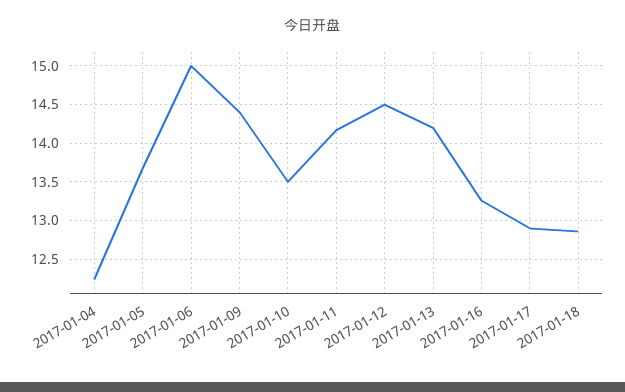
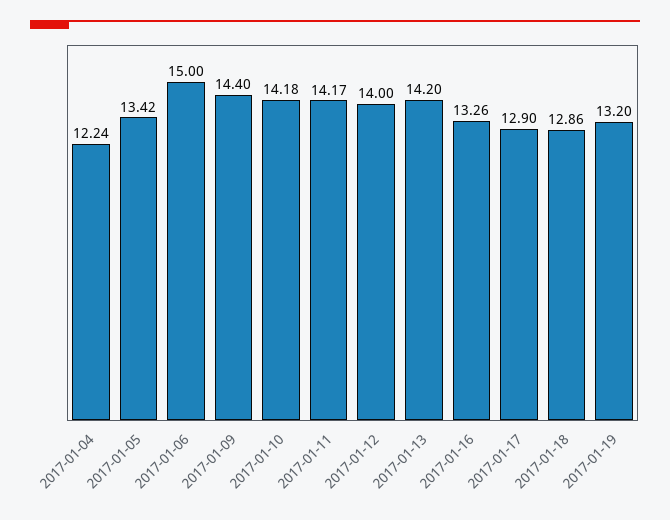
2017-01-05: 13.7 -> 13.42
2017-01-10: 13.5 -> 14.18
2017-01-12: 14.5 -> 14
2017-01-19: none -> 13.2

